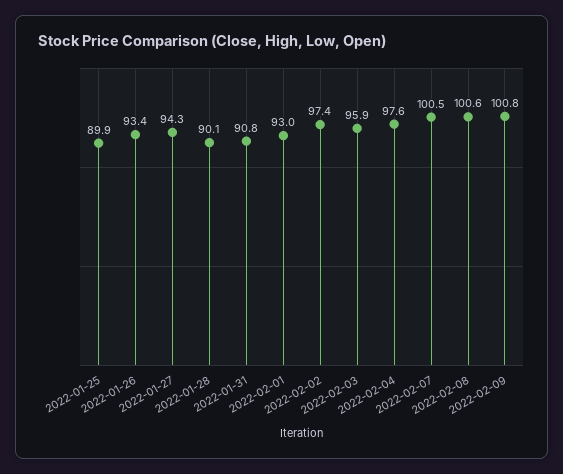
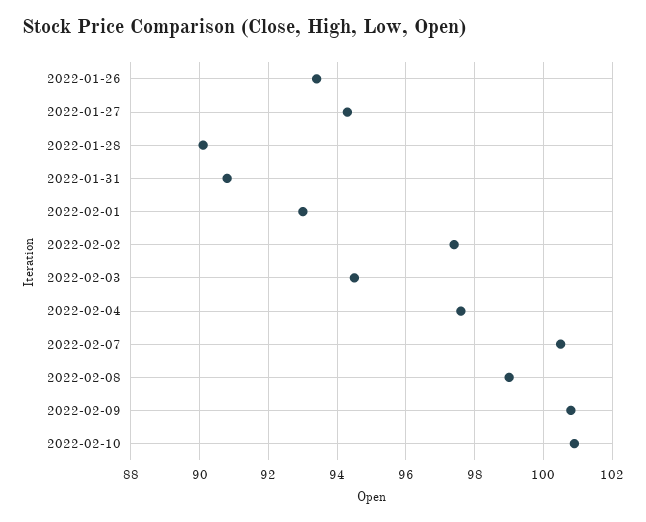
2022-01-25: 89.9 -> none
2022-02-03: 95.9 -> 94.5
2022-02-08: 100.6 -> 99
2022-02-10: none -> 101

